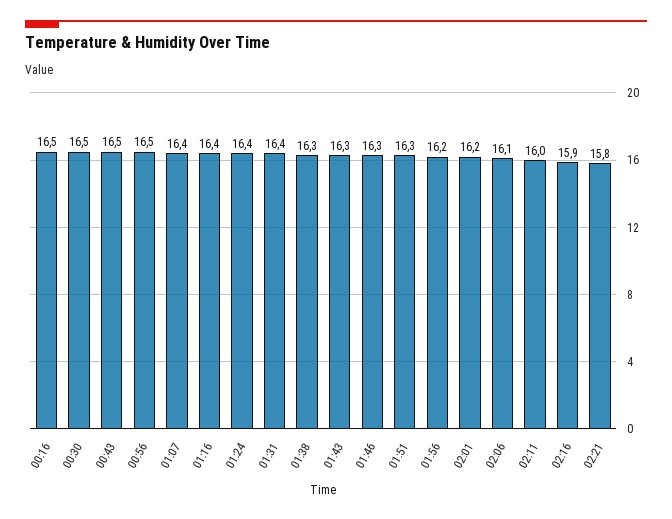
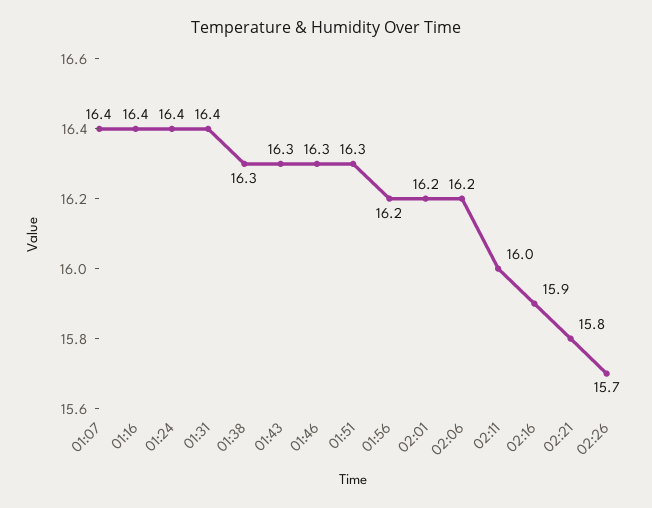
00:16: 16.5 -> none
00:30: 16.5 -> none
00:43: 16.5 -> none
00:56: 16.5 -> none
02:06: 16.1 -> 16.2
02:26: none -> 15.7

